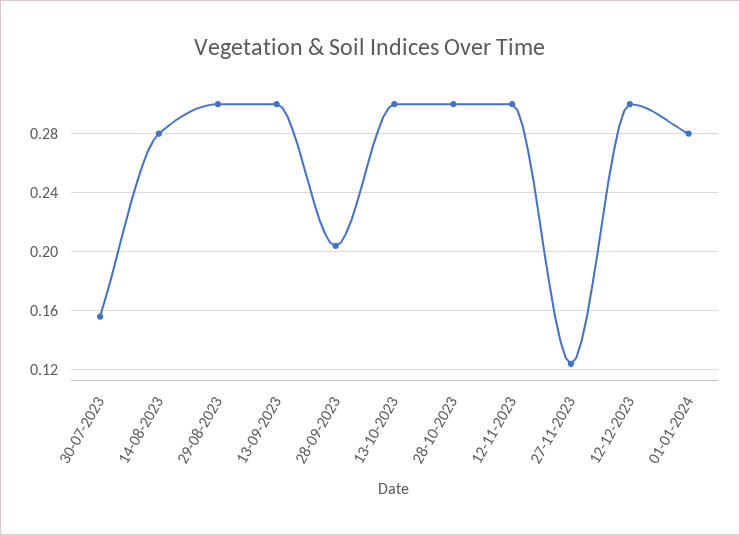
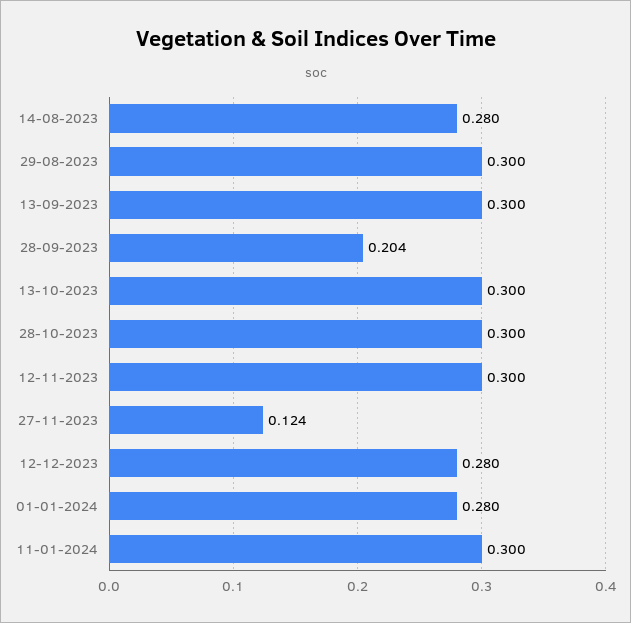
30-07-2023: 0.155 -> none
12-12-2023: 0.3 -> 0.28
11-01-2024: none -> 0.3

